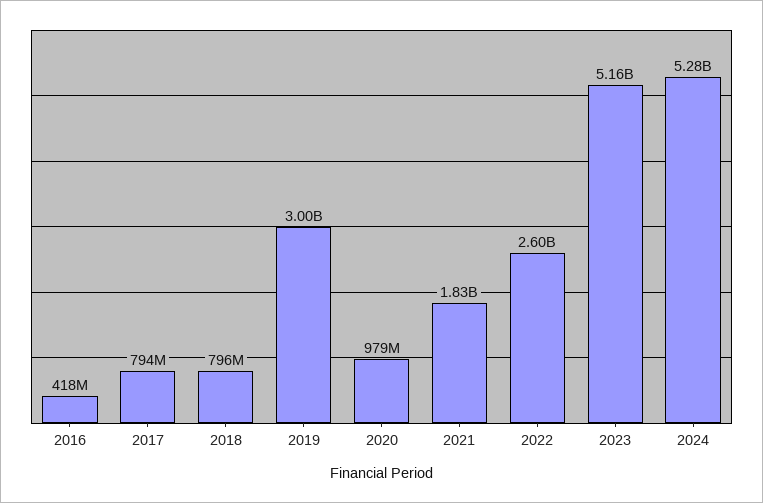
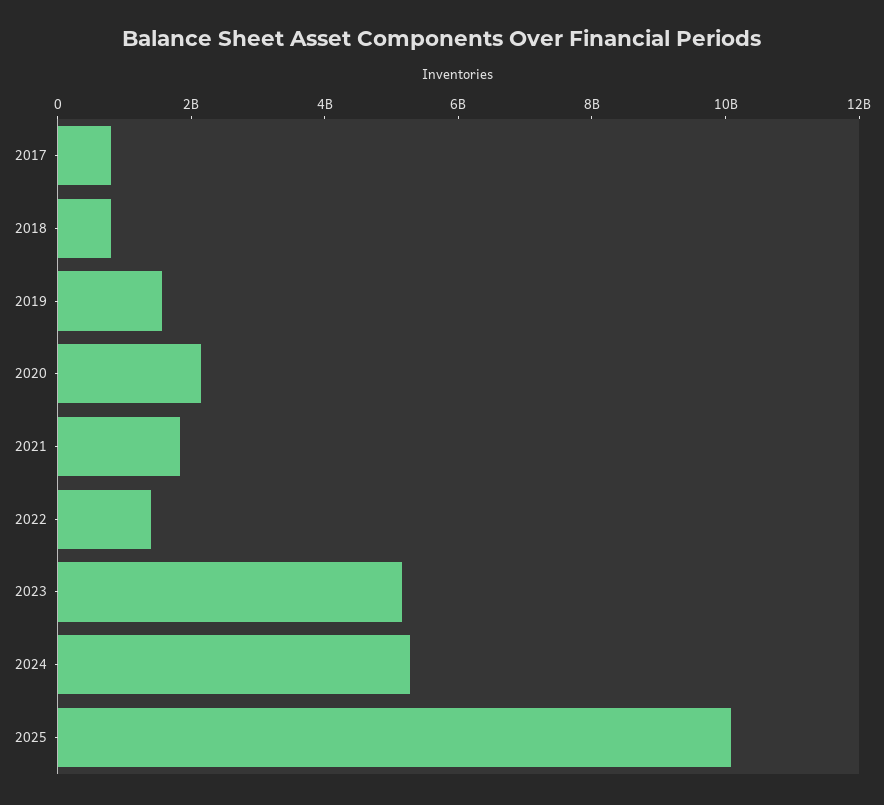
2016: 418000000 -> none
2019: 3000000000 -> 1500000000
2020: 979000000 -> 2000000000
2022: 2600000000 -> 1500000000
2025: none -> 10000000000

